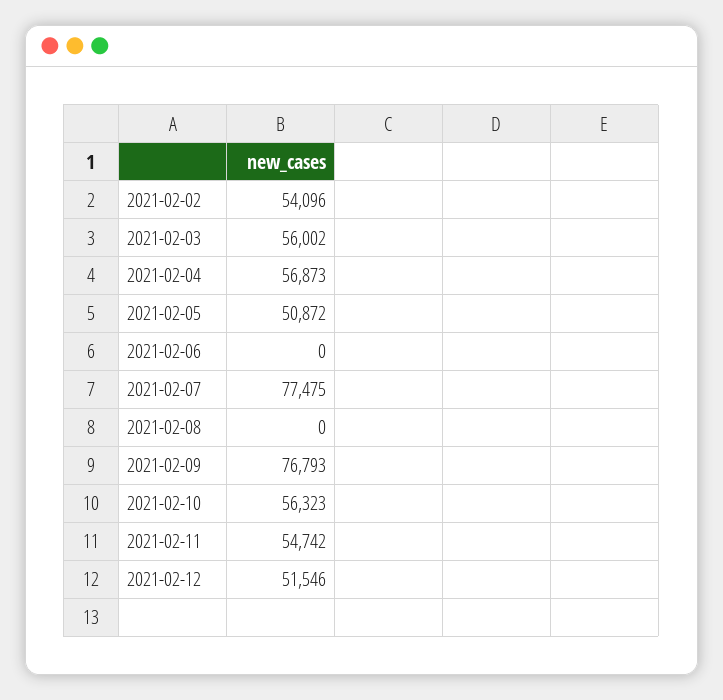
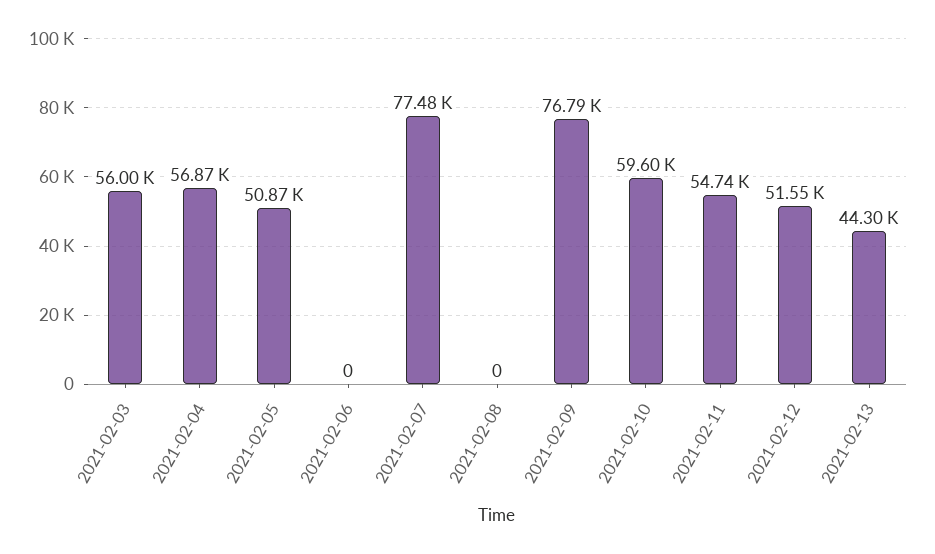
2021-02-02: 54096 -> none
2021-02-10: 56323 -> 59600
2021-02-13: none -> 44300

